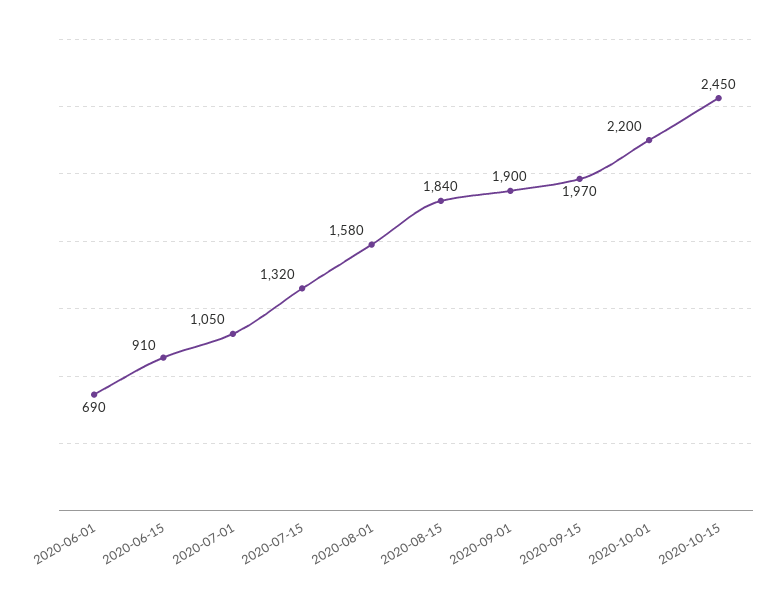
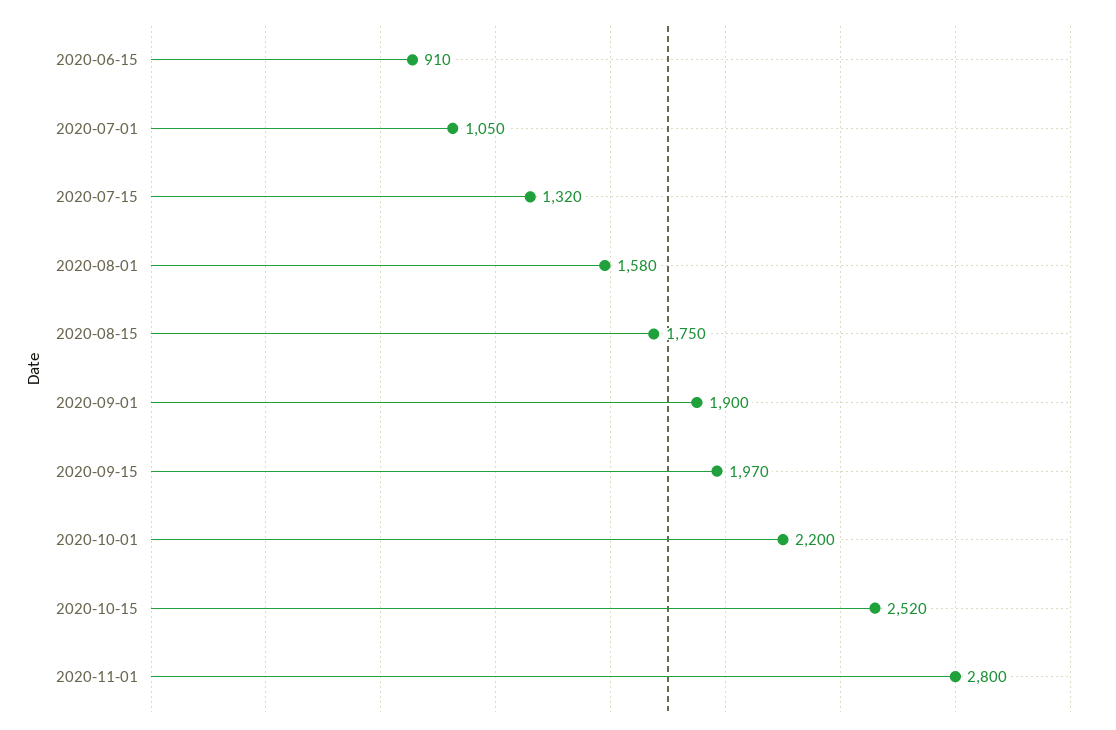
2020-06-01: 690 -> none
2020-08-15: 1840 -> 1750
2020-10-15: 2450 -> 2520
2020-11-01: none -> 2800

